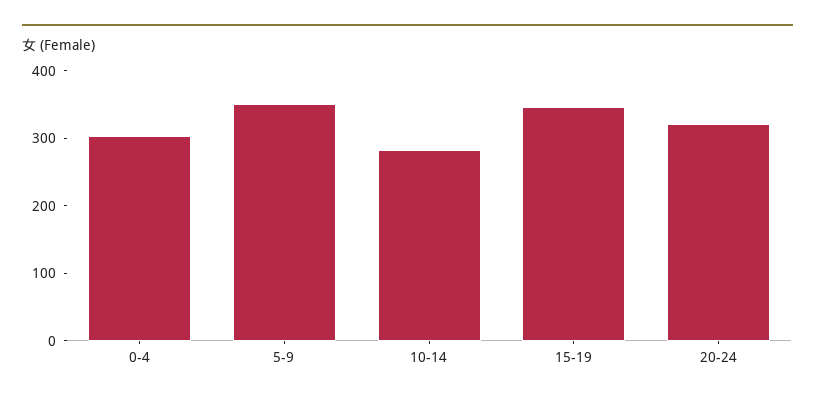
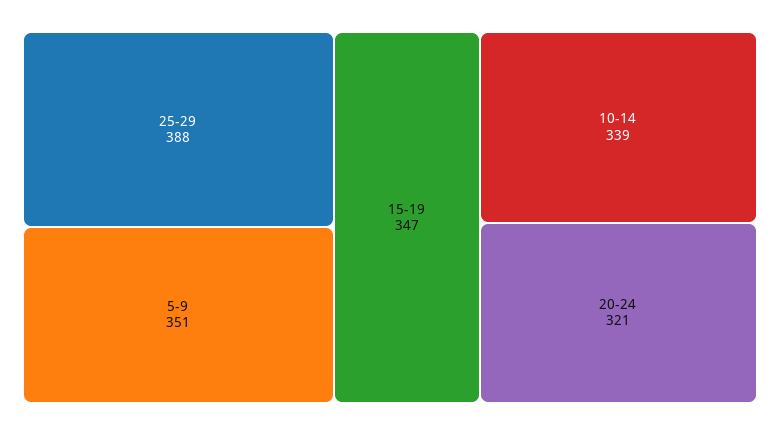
0-4: 300 -> none
10-14: 280 -> 339
25-29: none -> 388

